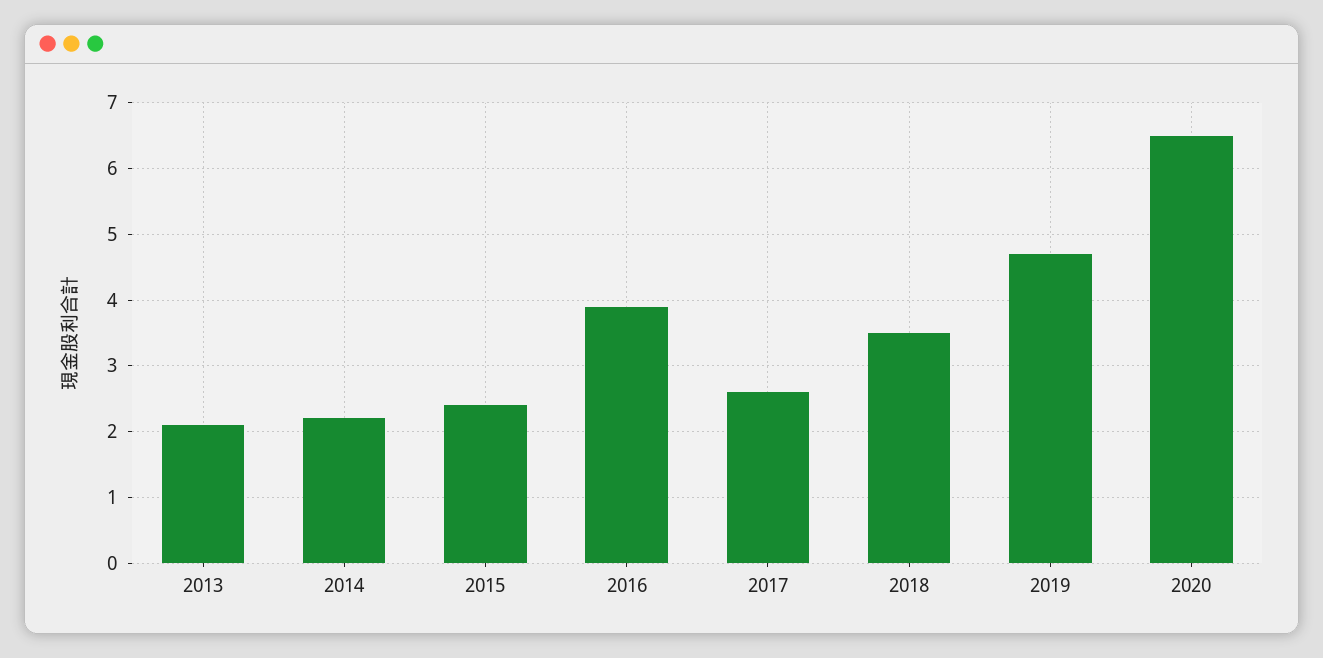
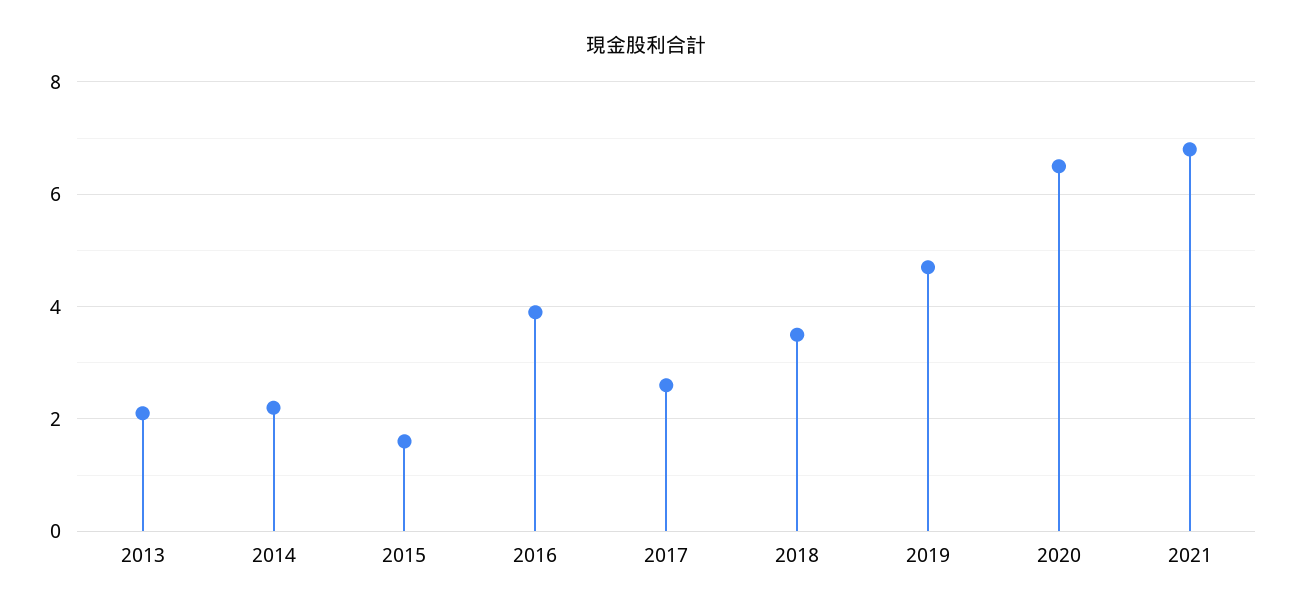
2015: 2.4 -> 1.6
2021: none -> 6.8

